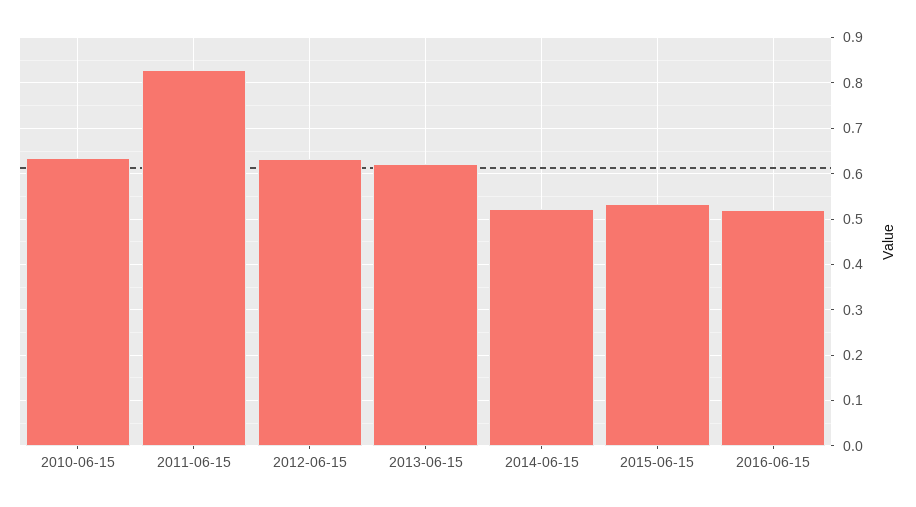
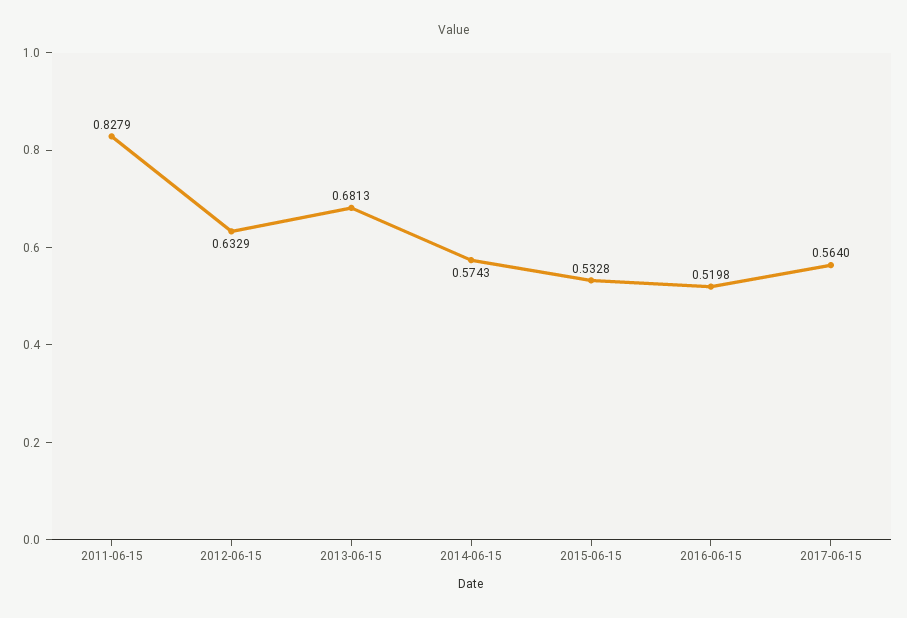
2010-06-15: 0.64 -> none
2013-06-15: 0.62 -> 0.6813
2014-06-15: 0.52 -> 0.5743
2017-06-15: none -> 0.564

